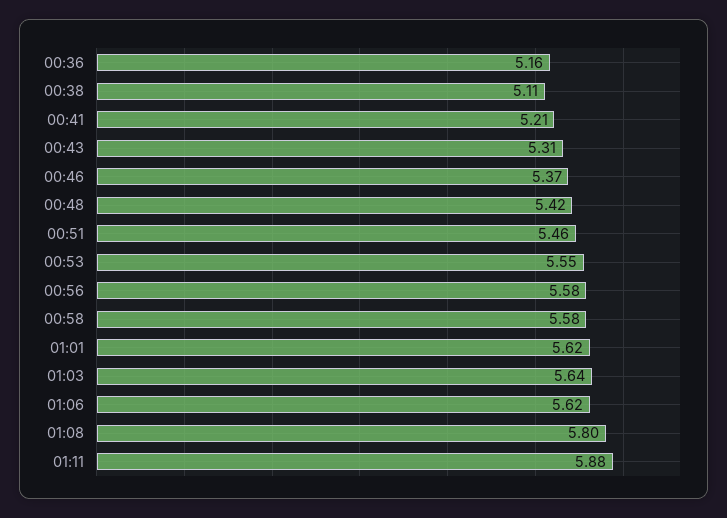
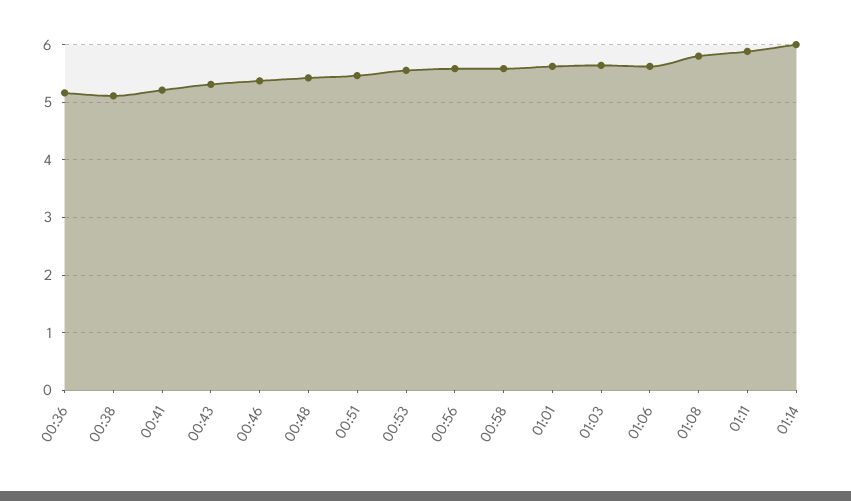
01:14: none -> 6

